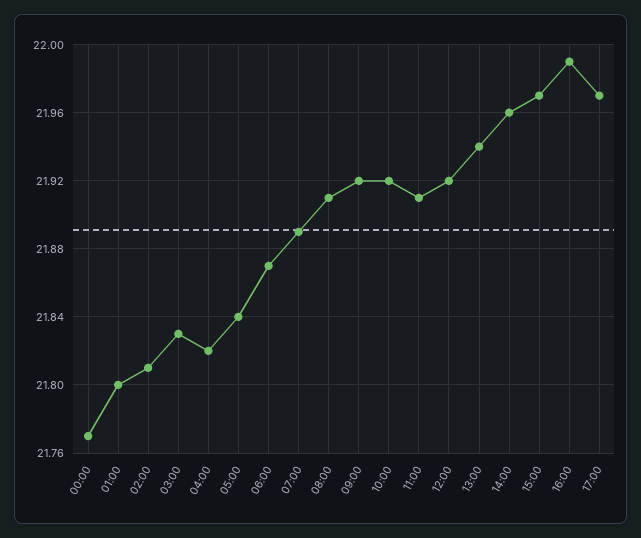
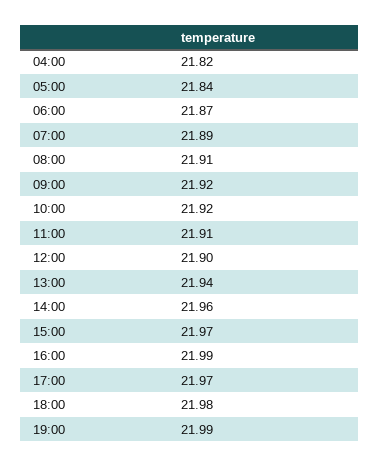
00:00: 21.77 -> none
01:00: 21.8 -> none
02:00: 21.81 -> none
03:00: 21.83 -> none
12:00: 21.92 -> 21.9
18:00: none -> 21.98
19:00: none -> 21.99

